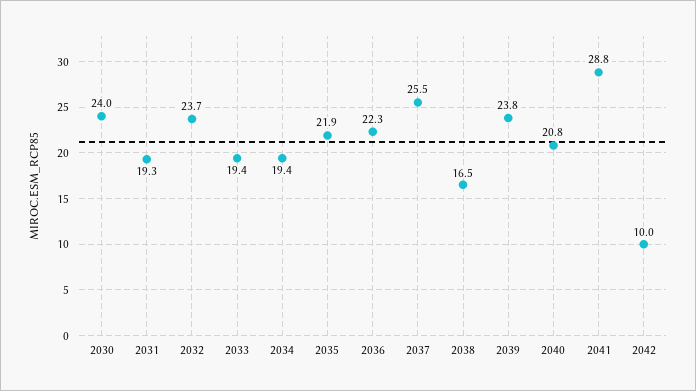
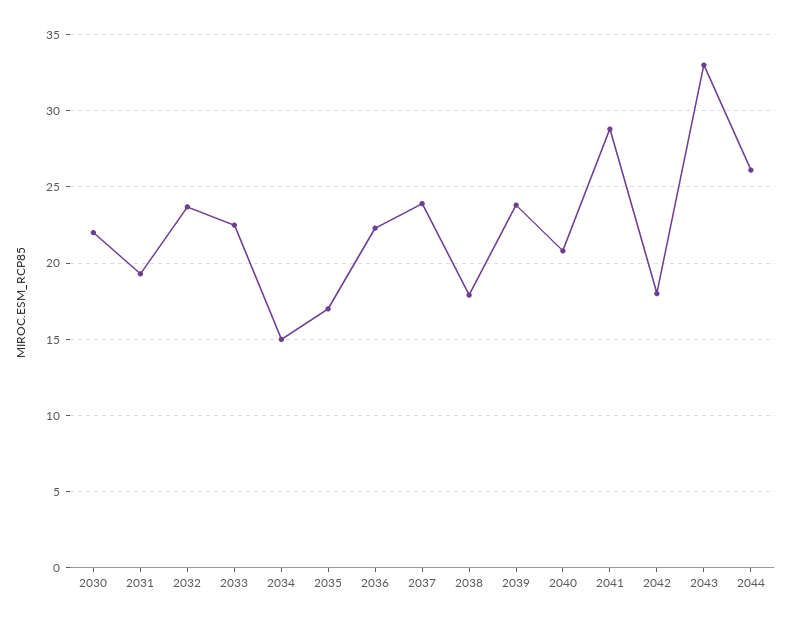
2030: 24 -> 22
2033: 19.4 -> 22.5
2034: 19.4 -> 15
2035: 21.9 -> 17
2037: 25.5 -> 24
2038: 16.5 -> 18
2042: 10 -> 18
2043: none -> 33
2044: none -> 26

